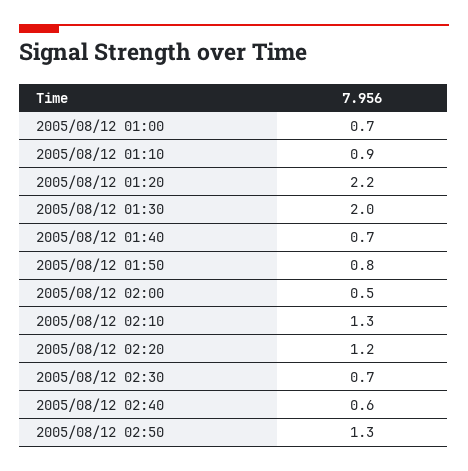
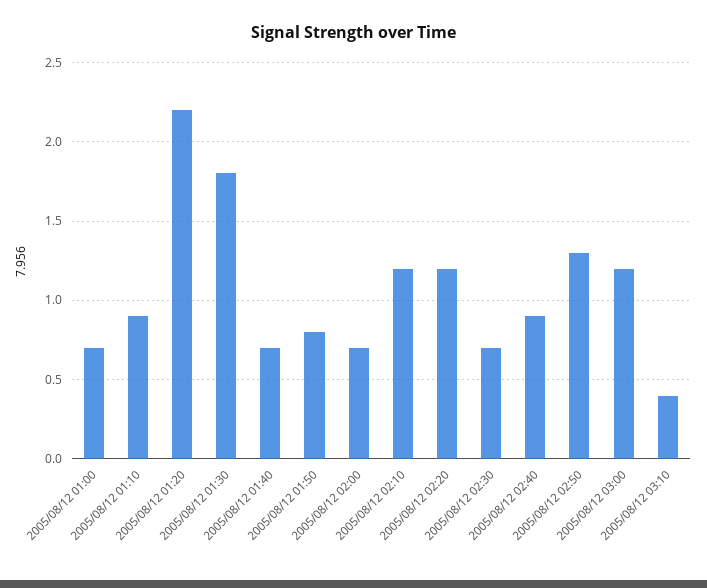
2005/08/12 01:30: 2 -> 1.8
2005/08/12 02:00: 0.5 -> 0.7
2005/08/12 02:10: 1.3 -> 1.2
2005/08/12 02:40: 0.6 -> 0.9
2005/08/12 03:00: none -> 1.2
2005/08/12 03:10: none -> 0.4

